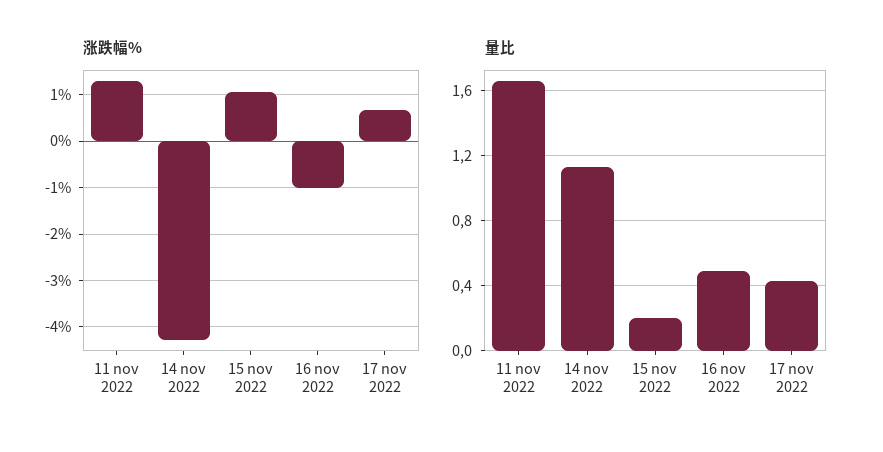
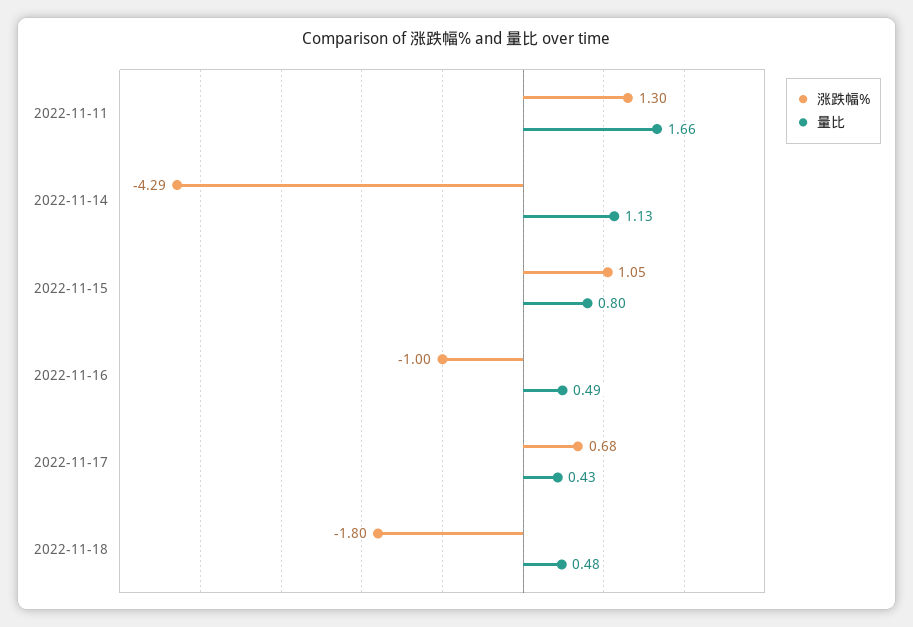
量比, 15 nov 2022: 0.2 -> 0.8
涨跌幅%, 2022-11-18: none -> -1.8
量比, 2022-11-18: none -> 0.48

